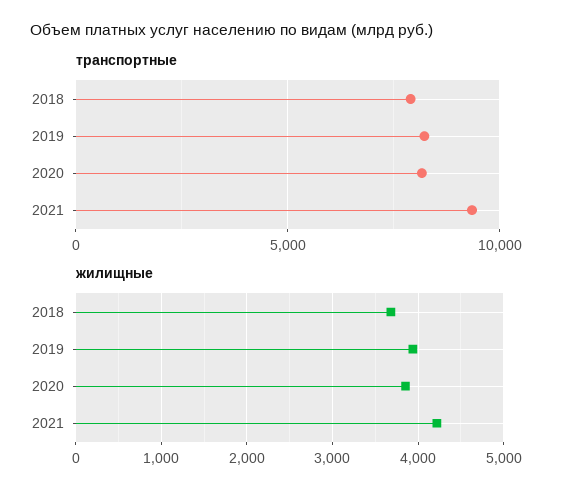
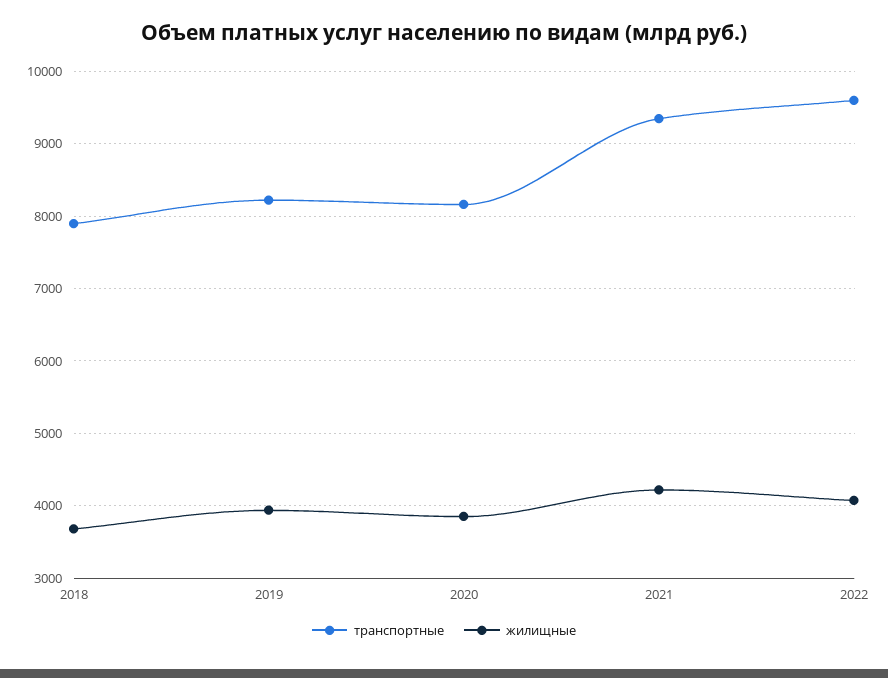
транспортные, 2022: none -> 9600
жилищные, 2022: none -> 4100

